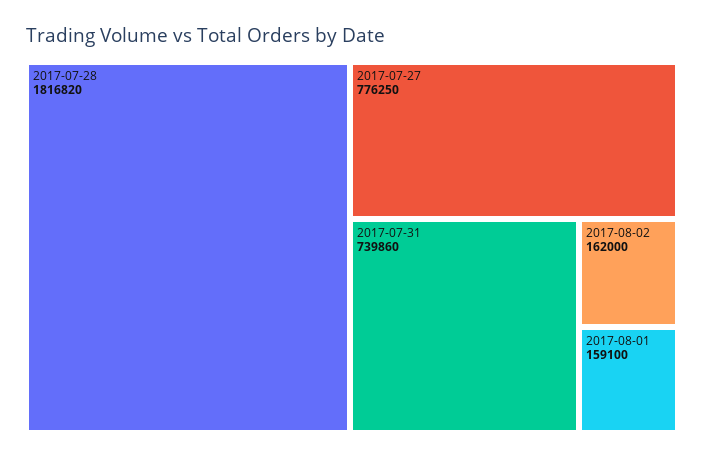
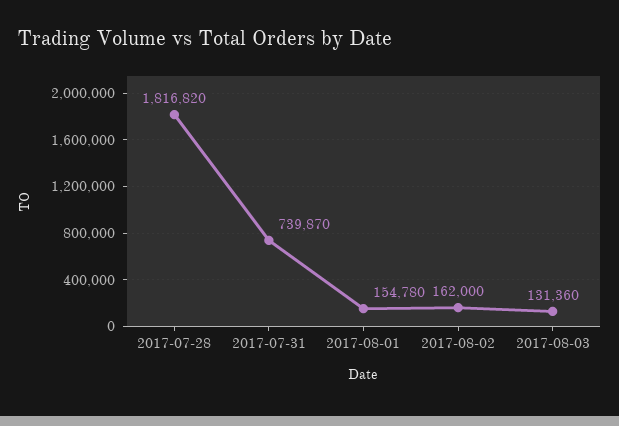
2017-07-27: 776250 -> none
2017-07-31: 739860 -> 739870
2017-08-01: 159100 -> 154780
2017-08-03: none -> 131360

